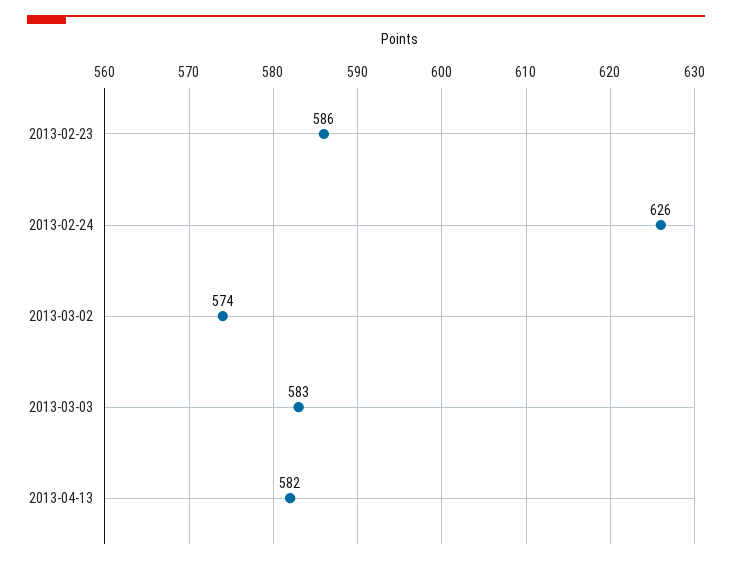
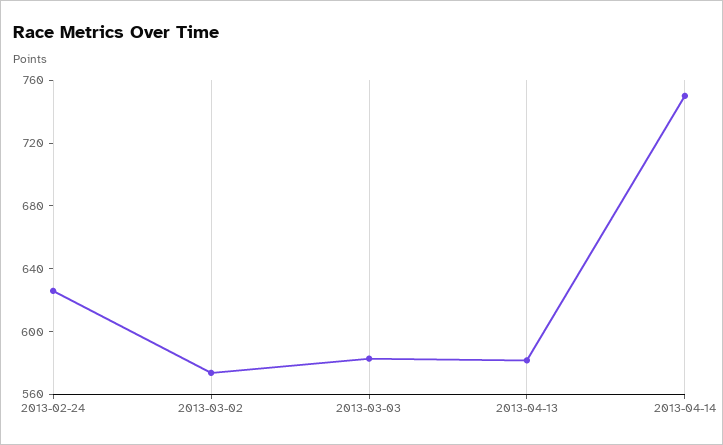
2013-02-23: 586 -> none
2013-04-14: none -> 750

